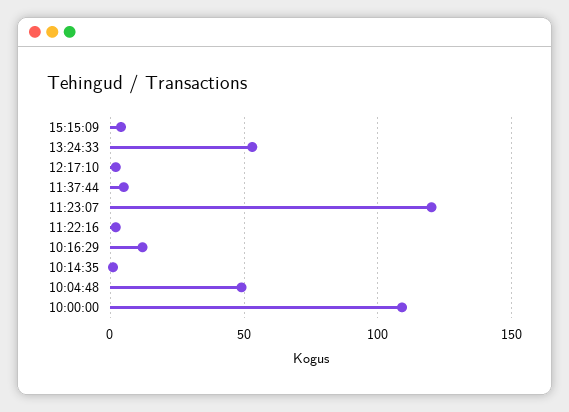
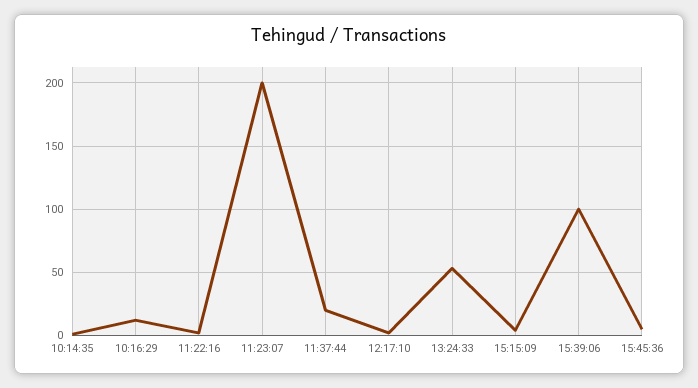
11:37:44: 5 -> 20
11:23:07: 120 -> 200
10:04:48: 50 -> none
10:00:00: 110 -> none
15:39:06: none -> 100
15:45:36: none -> 5

